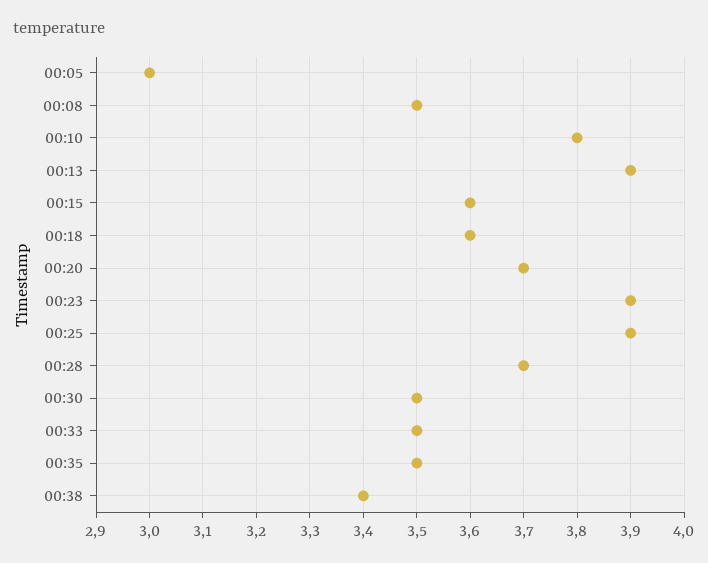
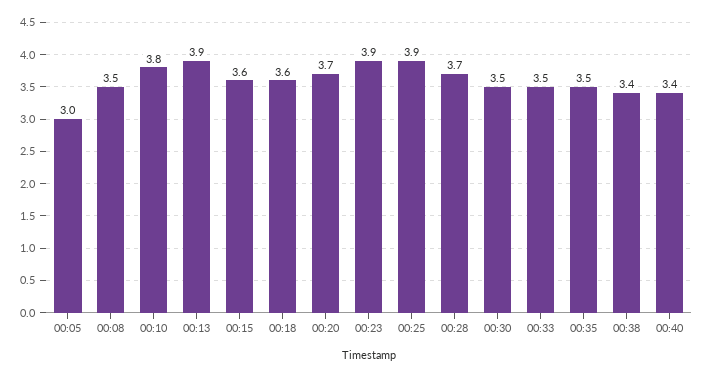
00:40: none -> 3.4

